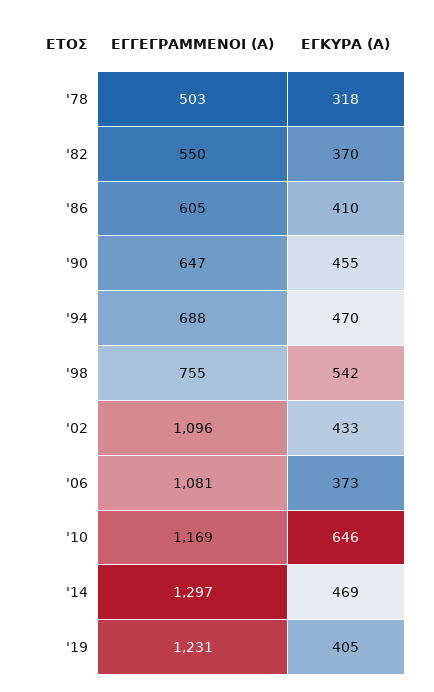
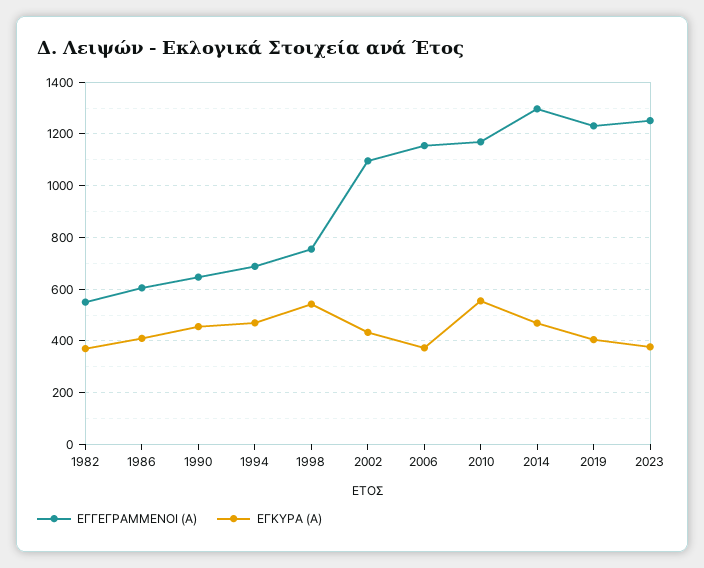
ΕΓΓΕΓΡΑΜΜΕΝΟΙ (Α), '78: 503 -> none
ΕΓΚΥΡΑ (Α), '78: 318 -> none
ΕΓΓΕΓΡΑΜΜΕΝΟΙ (Α), '06: 1081 -> 1150
ΕΓΚΥΡΑ (Α), '10: 646 -> 550
ΕΓΓΕΓΡΑΜΜΕΝΟΙ (Α), 2023: none -> 1250
ΕΓΚΥΡΑ (Α), 2023: none -> 375

